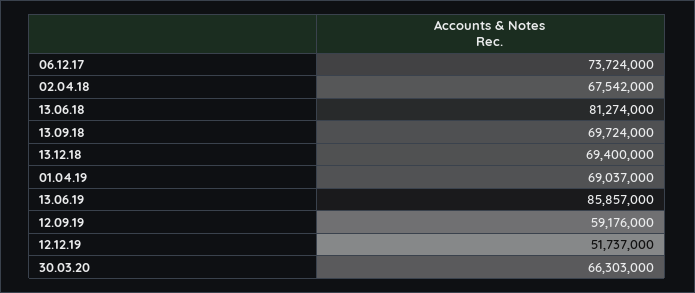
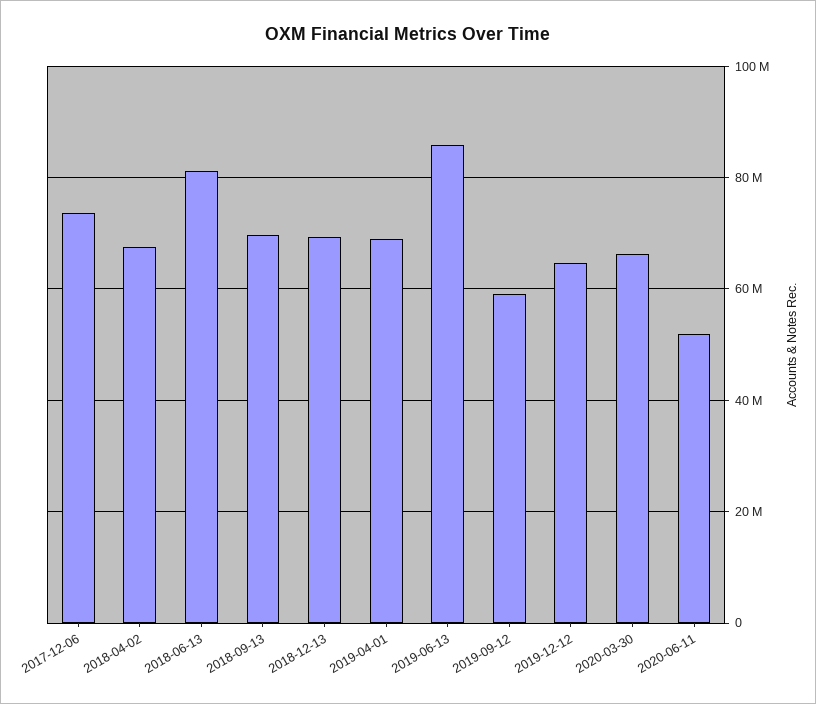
12.12.19: 51737000 -> 64000000
2020-06-11: none -> 52000000

